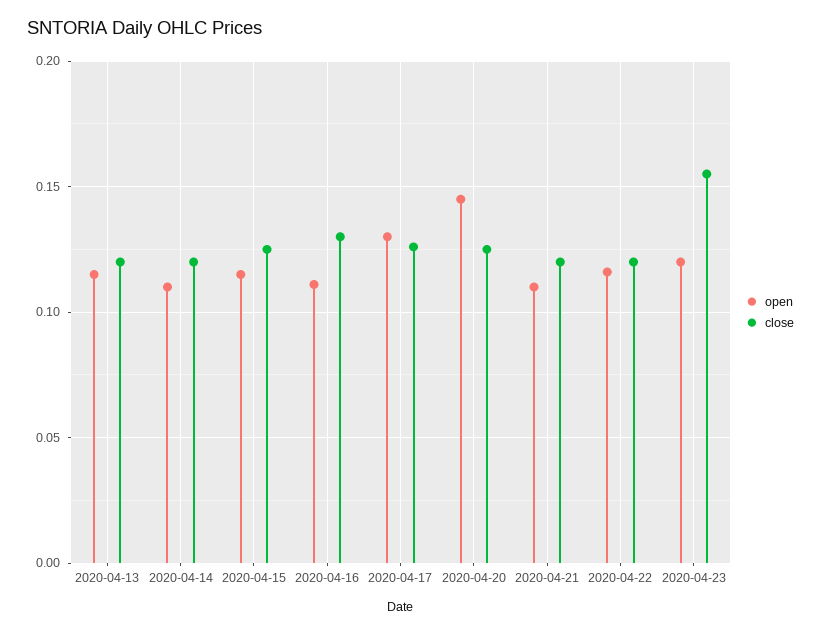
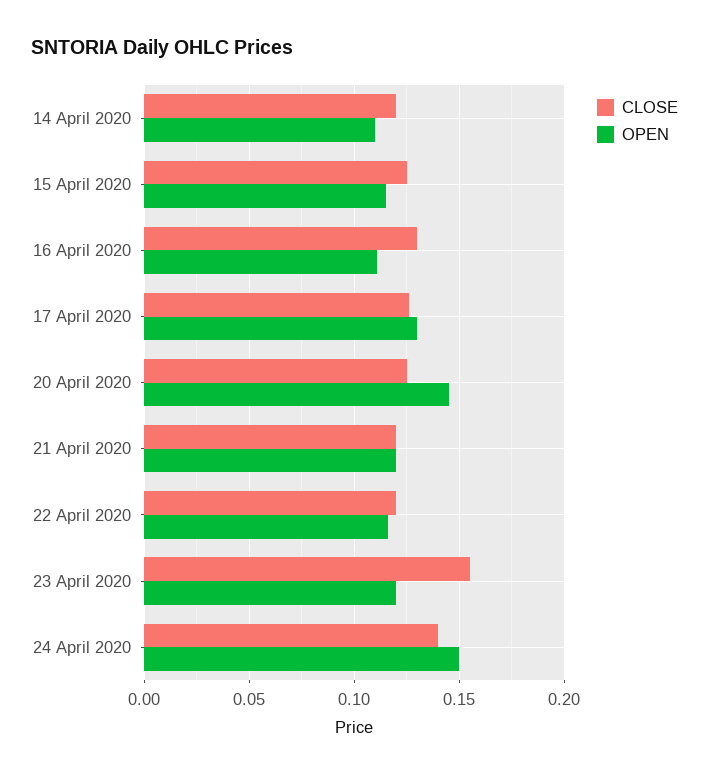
open, 2020-04-13: 0.115 -> none
close, 2020-04-13: 0.12 -> none
open, 2020-04-21: 0.11 -> 0.12
close, 24 April 2020: none -> 0.14
open, 24 April 2020: none -> 0.15

